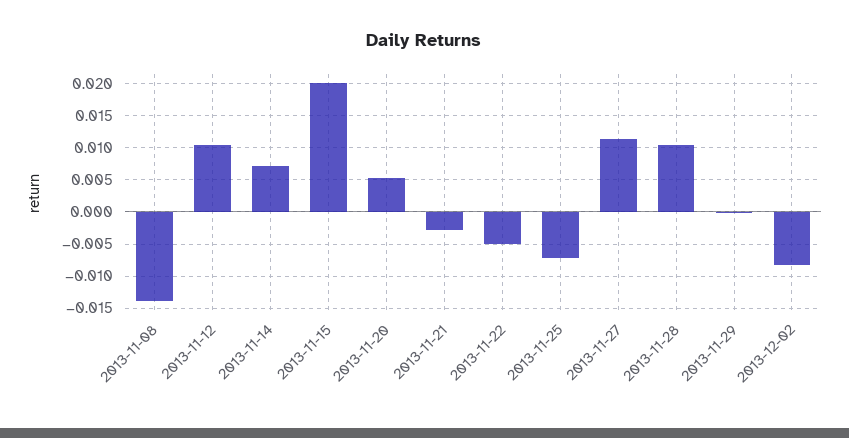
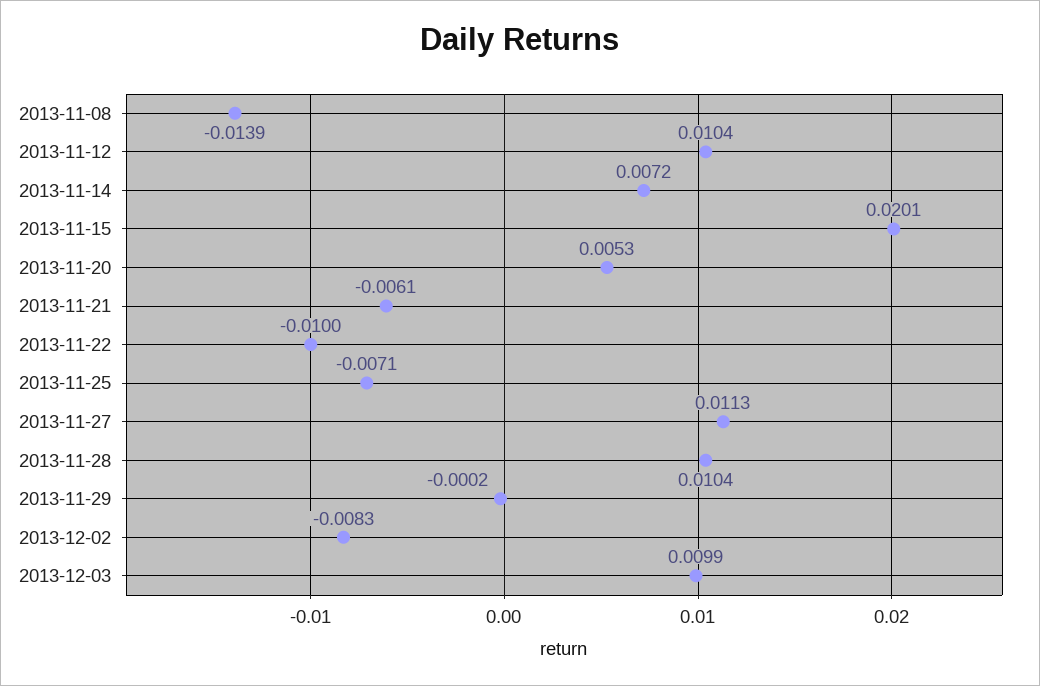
2013-11-21: -0.003 -> -0.0061
2013-11-22: -0.005 -> -0.01
2013-12-03: none -> 0.0099

